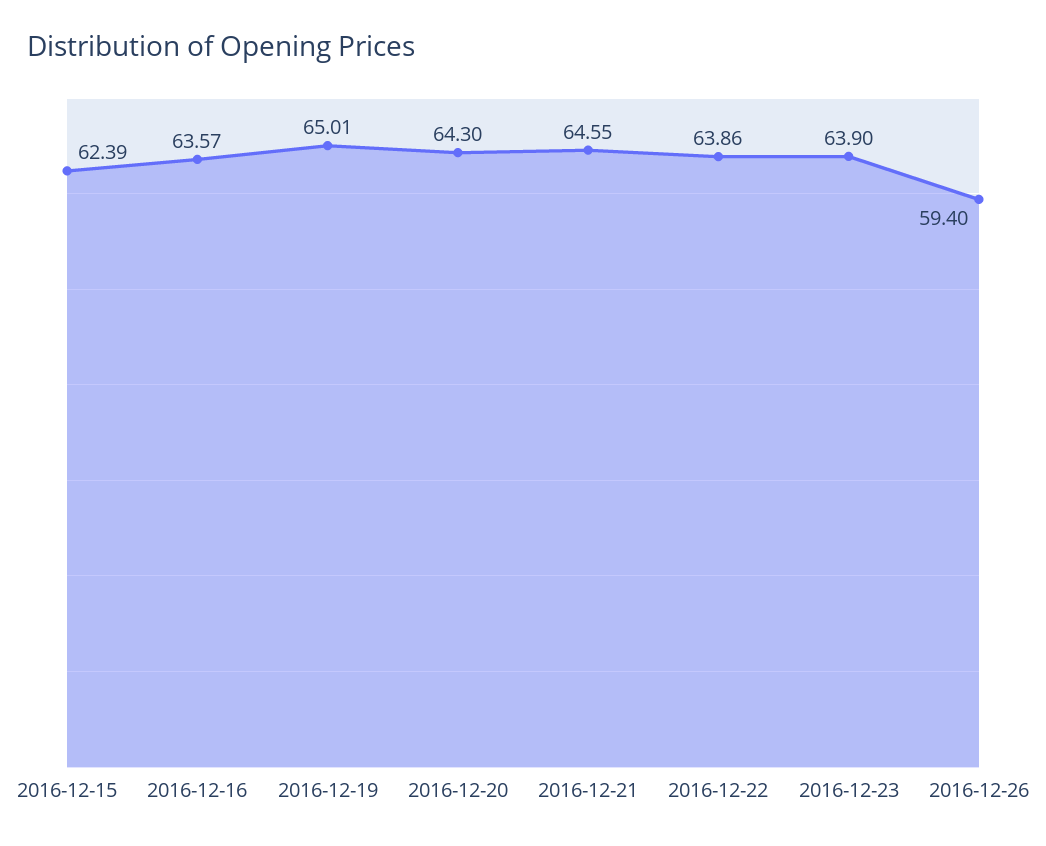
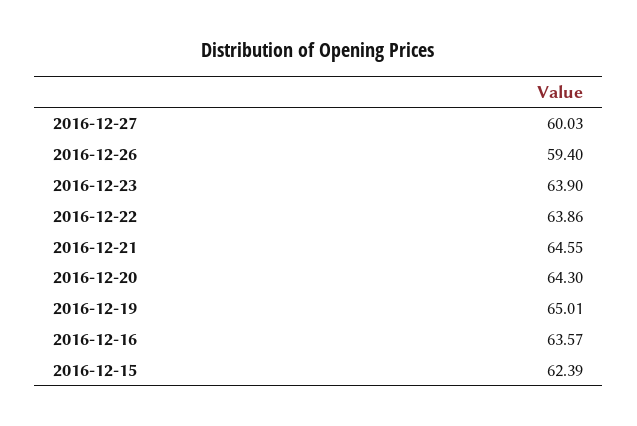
2016-12-27: none -> 60.03

